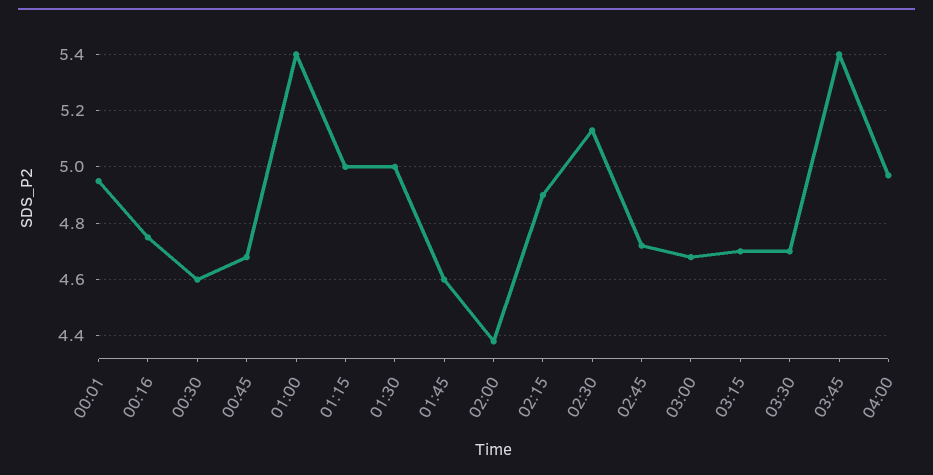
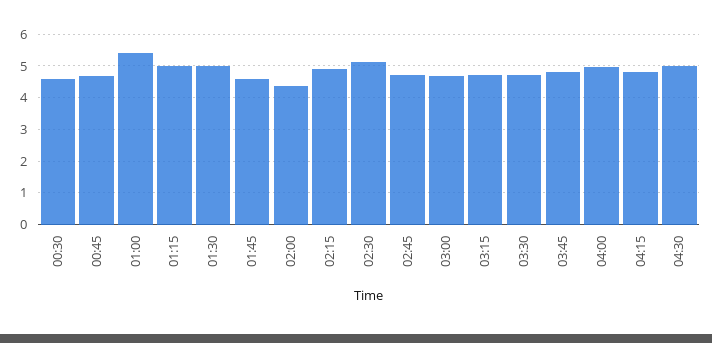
00:01: 4.95 -> none
00:16: 4.75 -> none
03:45: 5.4 -> 4.8
04:15: none -> 4.8
04:30: none -> 5

